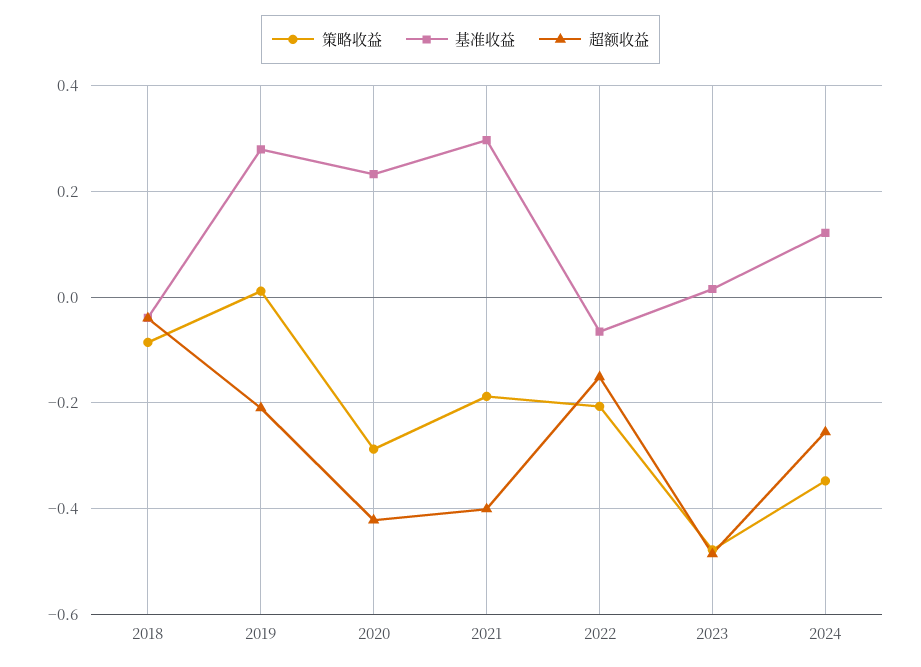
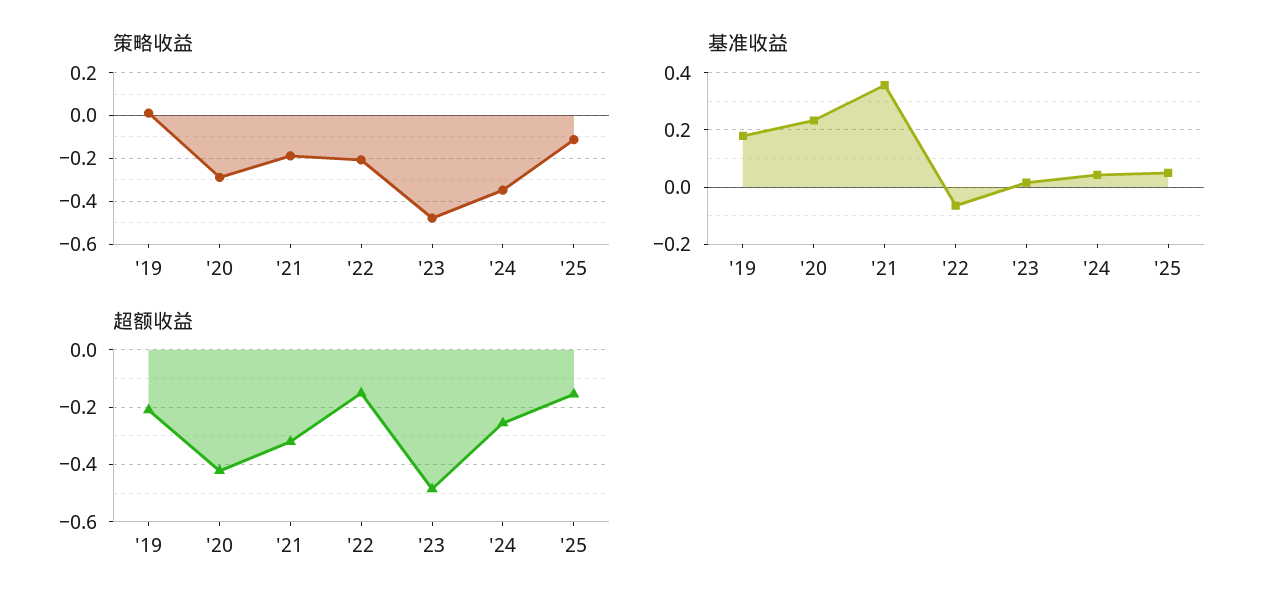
策略收益, 2018: -0.08 -> none
基准收益, 2018: -0.04 -> none
超额收益, 2018: -0.04 -> none
基准收益, 2019: 0.28 -> 0.175
基准收益, 2021: 0.3 -> 0.35
超额收益, 2021: -0.4 -> -0.325
基准收益, 2024: 0.12 -> 0.05
策略收益, '25: none -> -0.1
基准收益, '25: none -> 0.05
超额收益, '25: none -> -0.15

